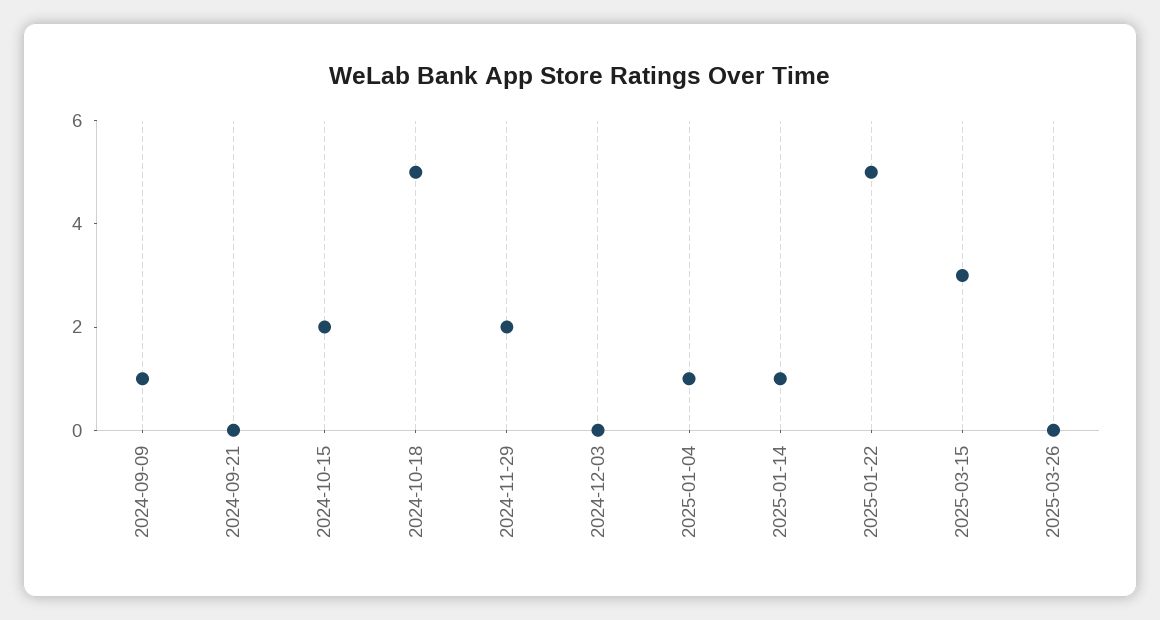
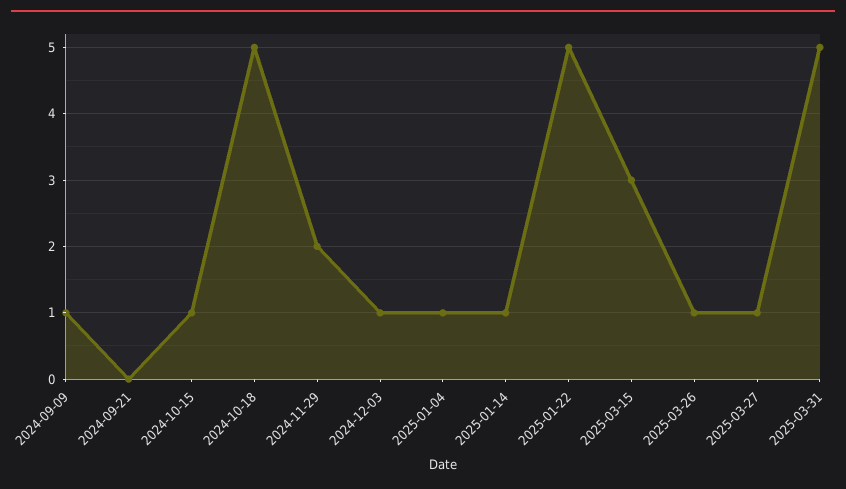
2024-10-15: 2 -> 1
2024-12-03: 0 -> 1
2025-03-26: 0 -> 1
2025-03-27: none -> 1
2025-03-31: none -> 5

